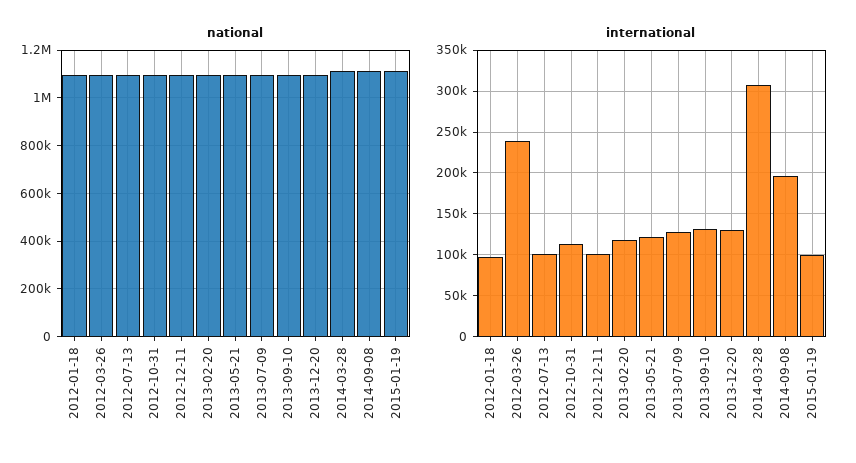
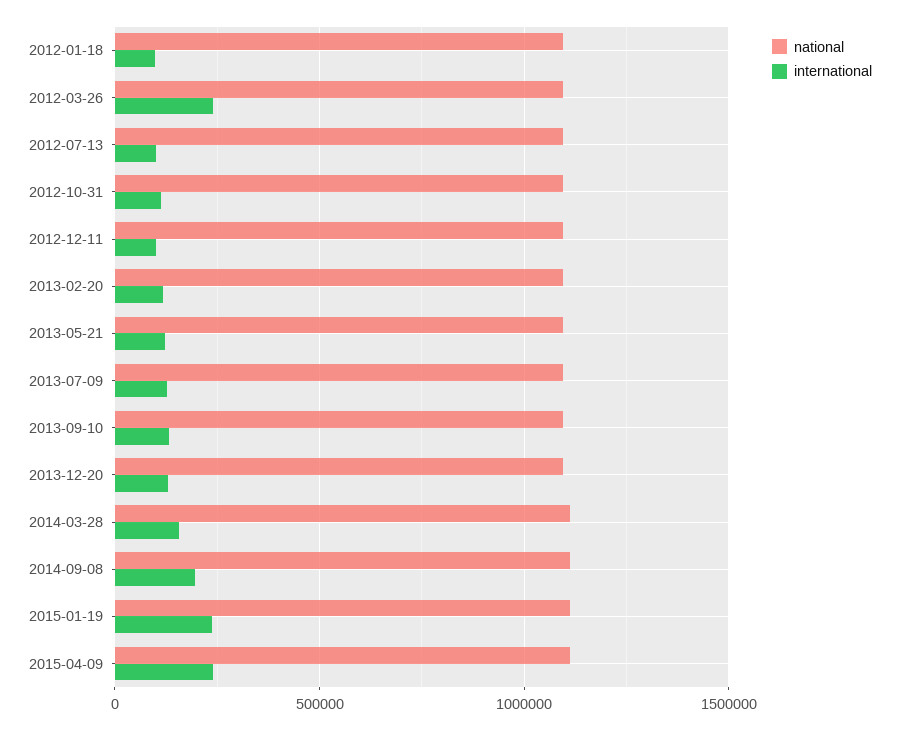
international, 2014-03-28: 310000 -> 150000
international, 2015-01-19: 100000 -> 250000
national, 2015-04-09: none -> 1100000
international, 2015-04-09: none -> 250000

